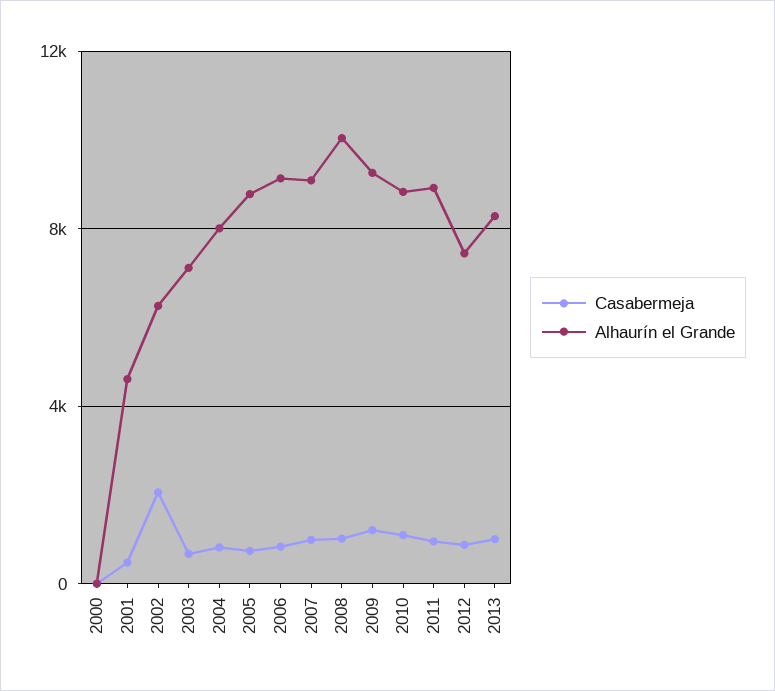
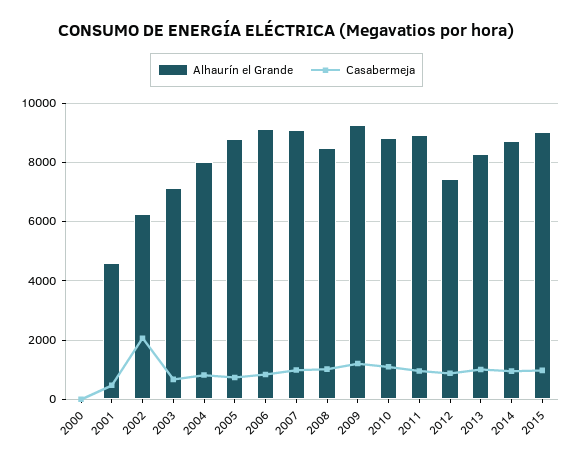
Alhaurín el Grande, 2008: 10000 -> 8500
Alhaurín el Grande, 2014: none -> 8750
Casabermeja, 2014: none -> 1000
Alhaurín el Grande, 2015: none -> 9000
Casabermeja, 2015: none -> 1000

